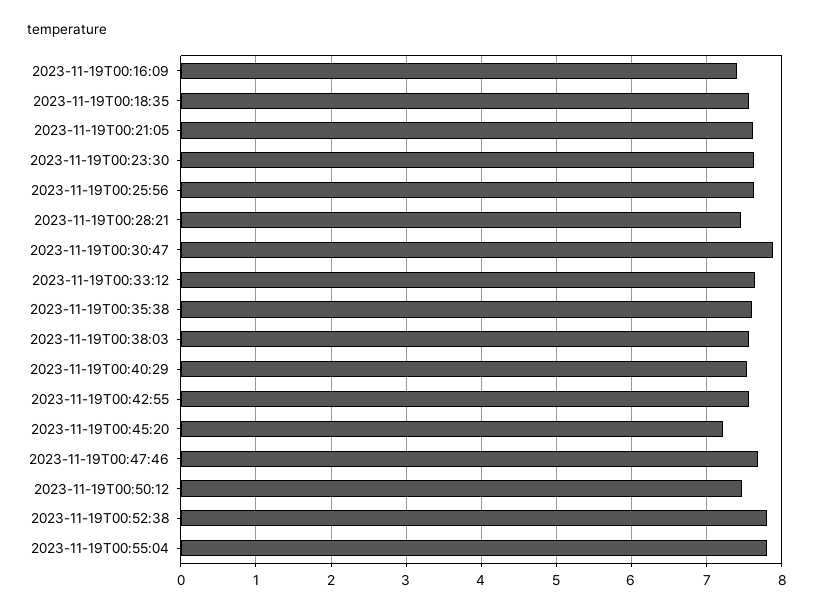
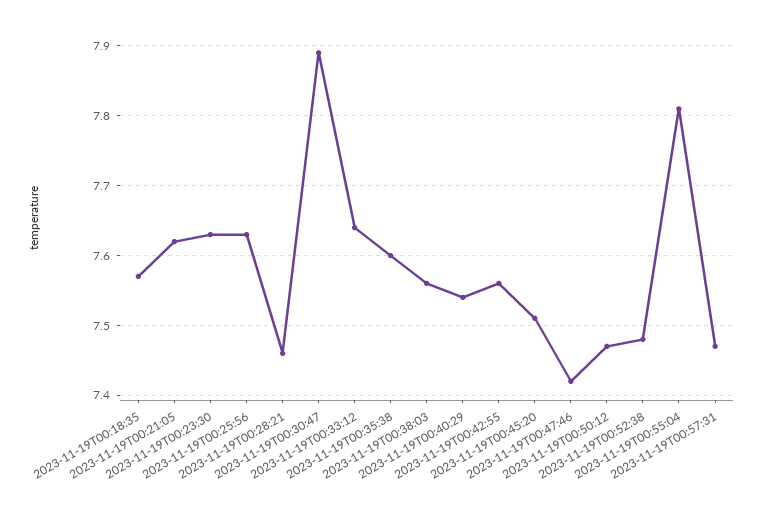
2023-11-19T00:16:09: 7.4 -> none
2023-11-19T00:45:20: 7.2 -> 7.51
2023-11-19T00:47:46: 7.7 -> 7.42
2023-11-19T00:52:38: 7.8 -> 7.48
2023-11-19T00:57:31: none -> 7.47

